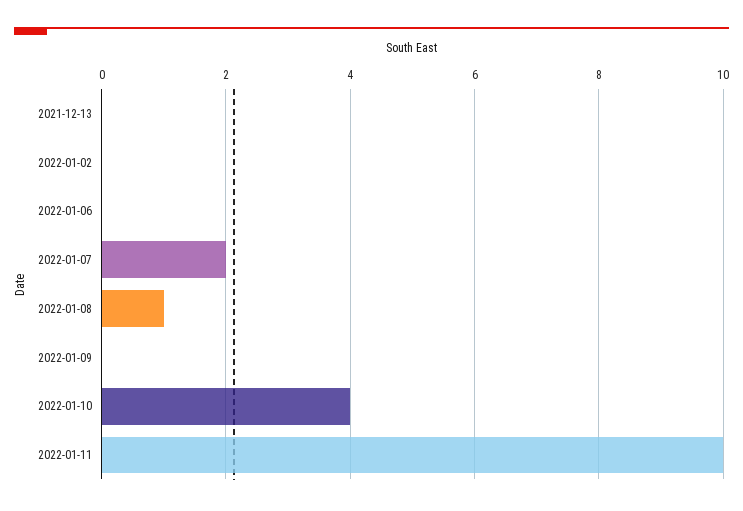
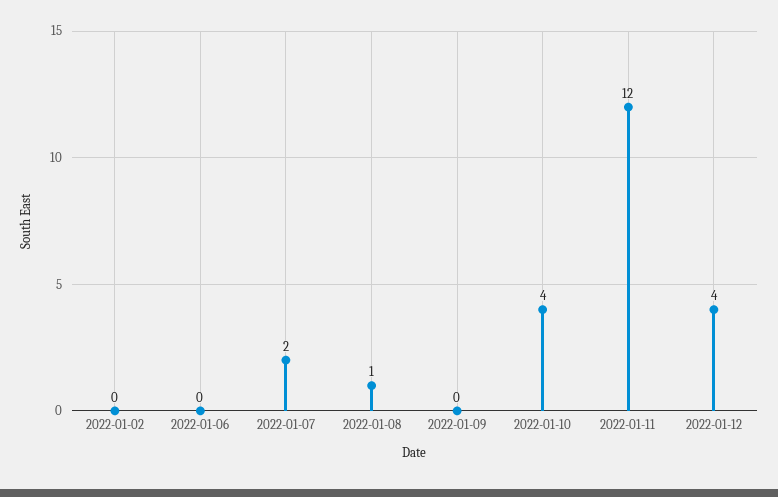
2021-12-13: 0 -> none
2022-01-11: 10 -> 12
2022-01-12: none -> 4

